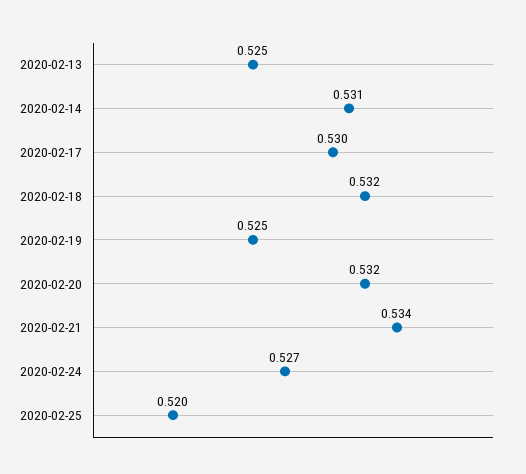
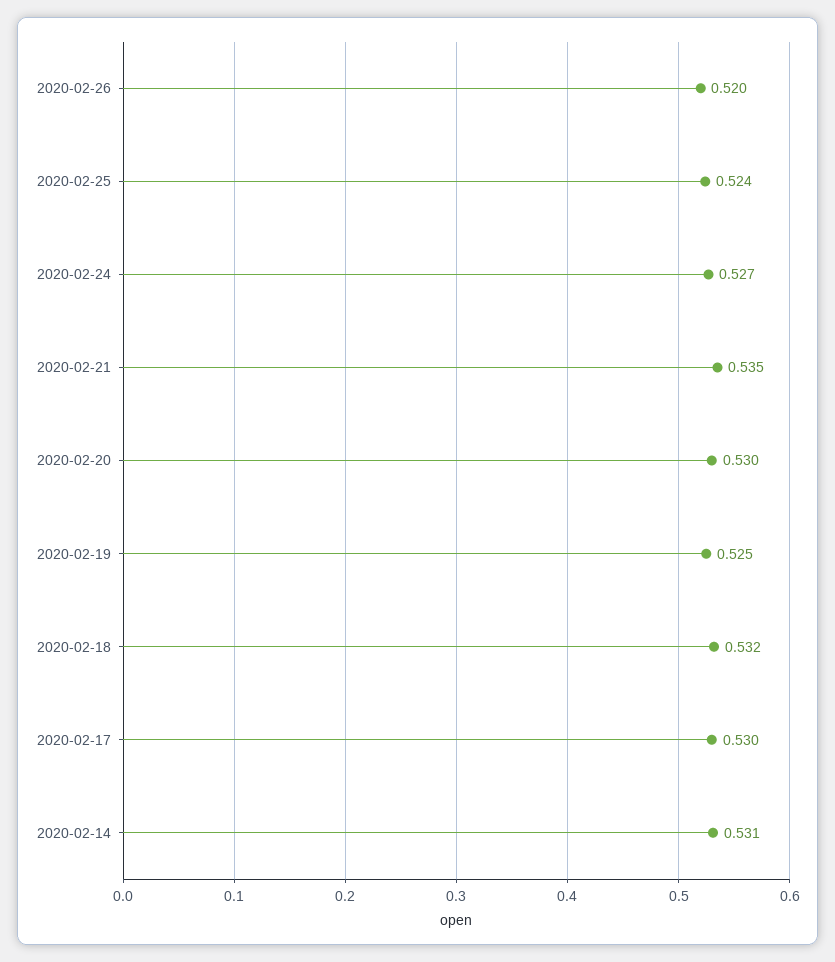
2020-02-13: 0.525 -> none
2020-02-20: 0.532 -> 0.53
2020-02-21: 0.534 -> 0.535
2020-02-25: 0.52 -> 0.524
2020-02-26: none -> 0.52

